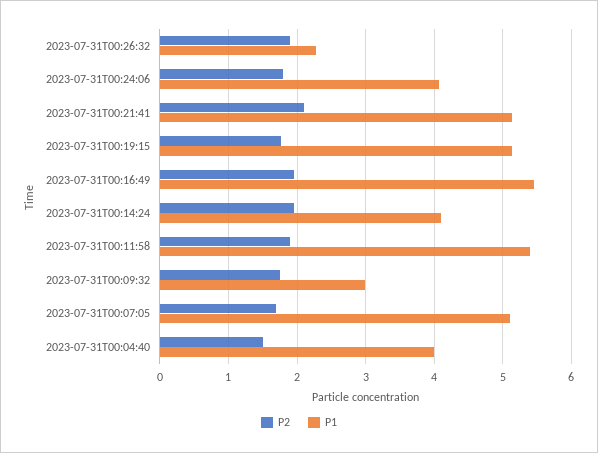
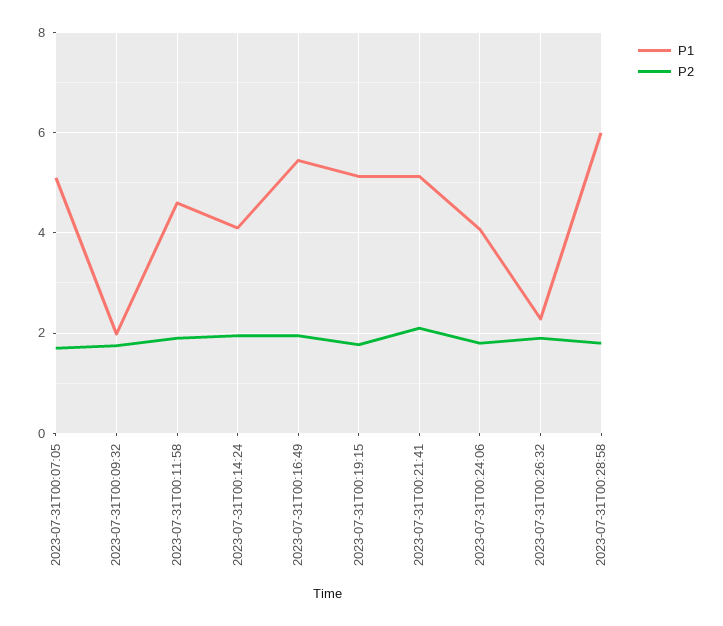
P1, 2023-07-31T00:11:58: 5.4 -> 4.6
P1, 2023-07-31T00:09:32: 3 -> 2
P2, 2023-07-31T00:04:40: 1.5 -> none
P1, 2023-07-31T00:04:40: 4 -> none
P1, 2023-07-31T00:28:58: none -> 6
P2, 2023-07-31T00:28:58: none -> 1.8

